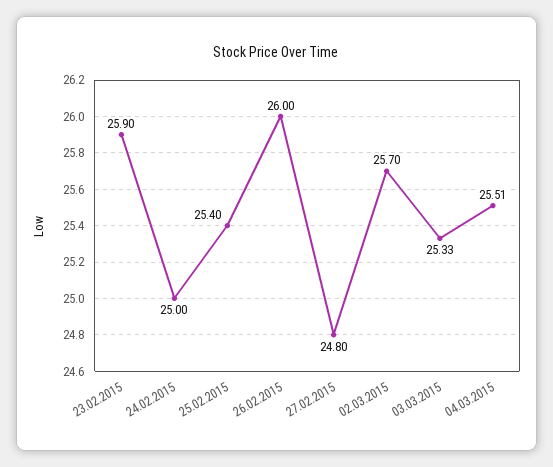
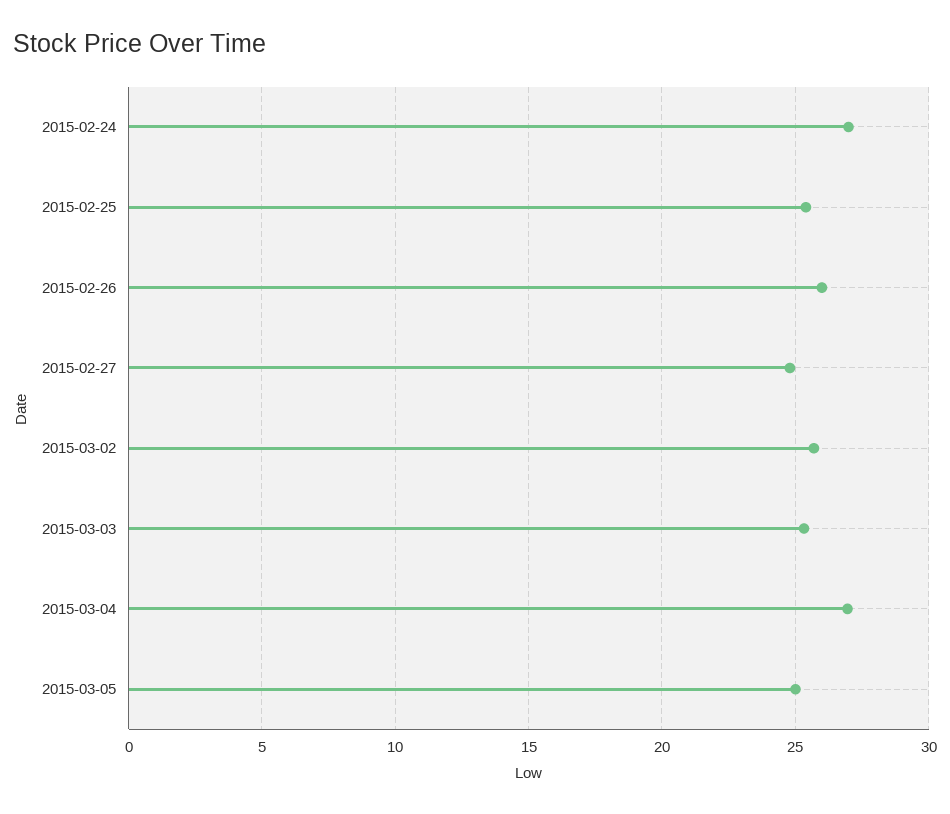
23.02.2015: 25.9 -> none
24.02.2015: 25 -> 27
04.03.2015: 25.51 -> 27
2015-03-05: none -> 25

